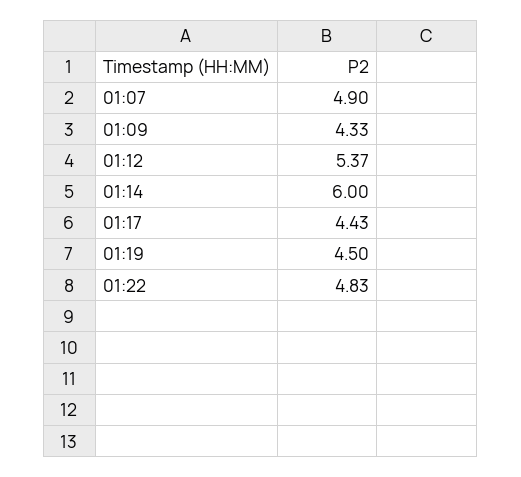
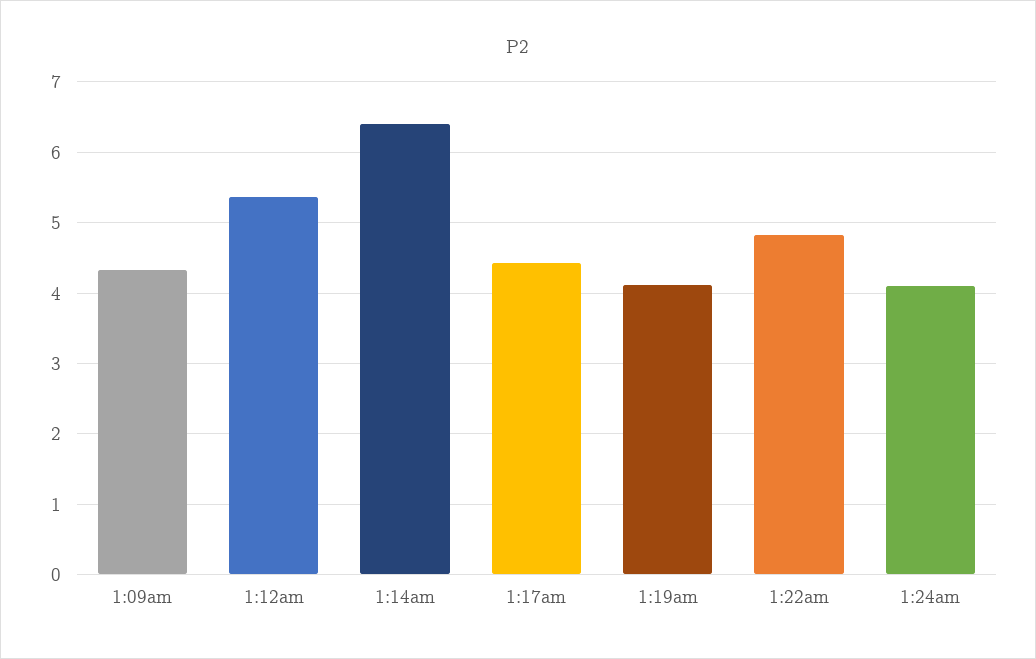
01:07: 4.9 -> none
01:14: 6 -> 6.4
01:19: 4.5 -> 4.1
1:24am: none -> 4.1

